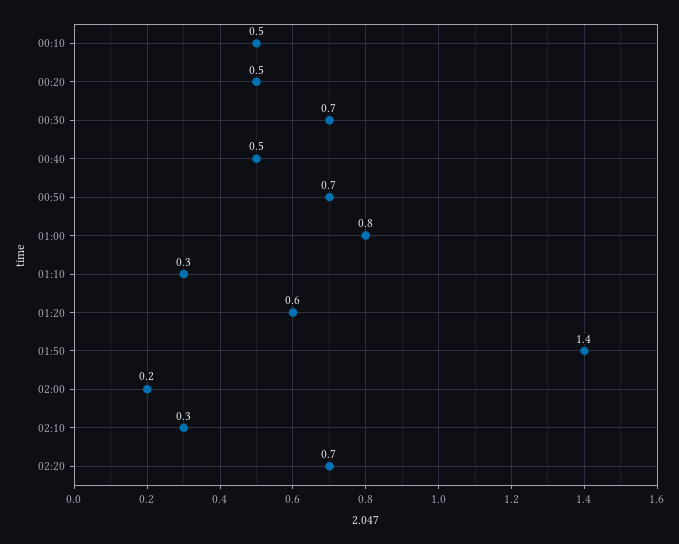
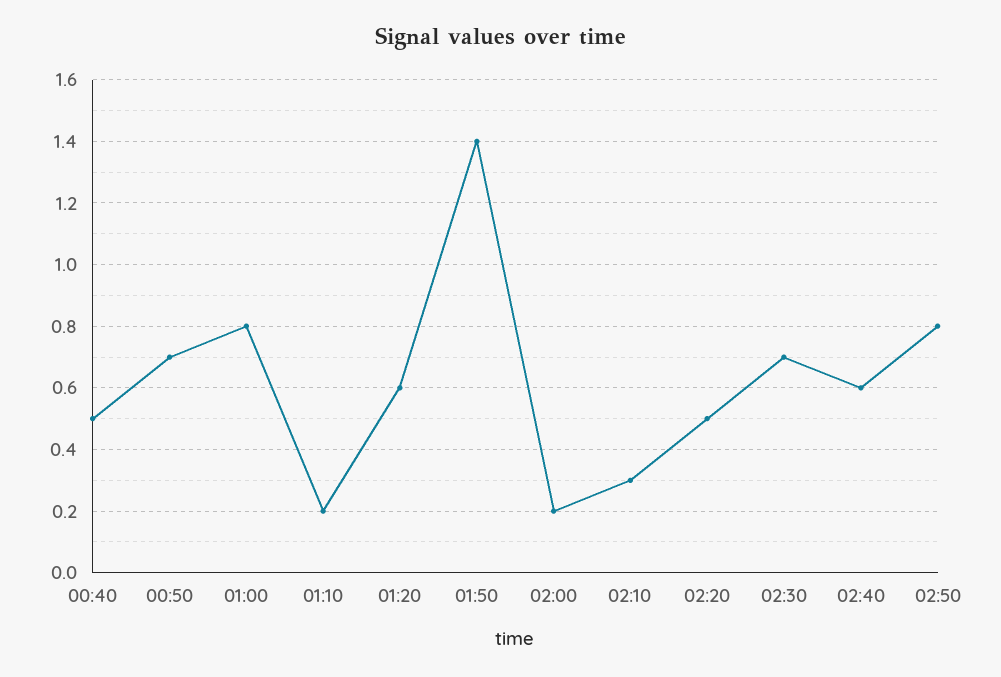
00:10: 0.5 -> none
00:20: 0.5 -> none
00:30: 0.7 -> none
01:10: 0.3 -> 0.2
02:20: 0.7 -> 0.5
02:30: none -> 0.7
02:40: none -> 0.6
02:50: none -> 0.8

